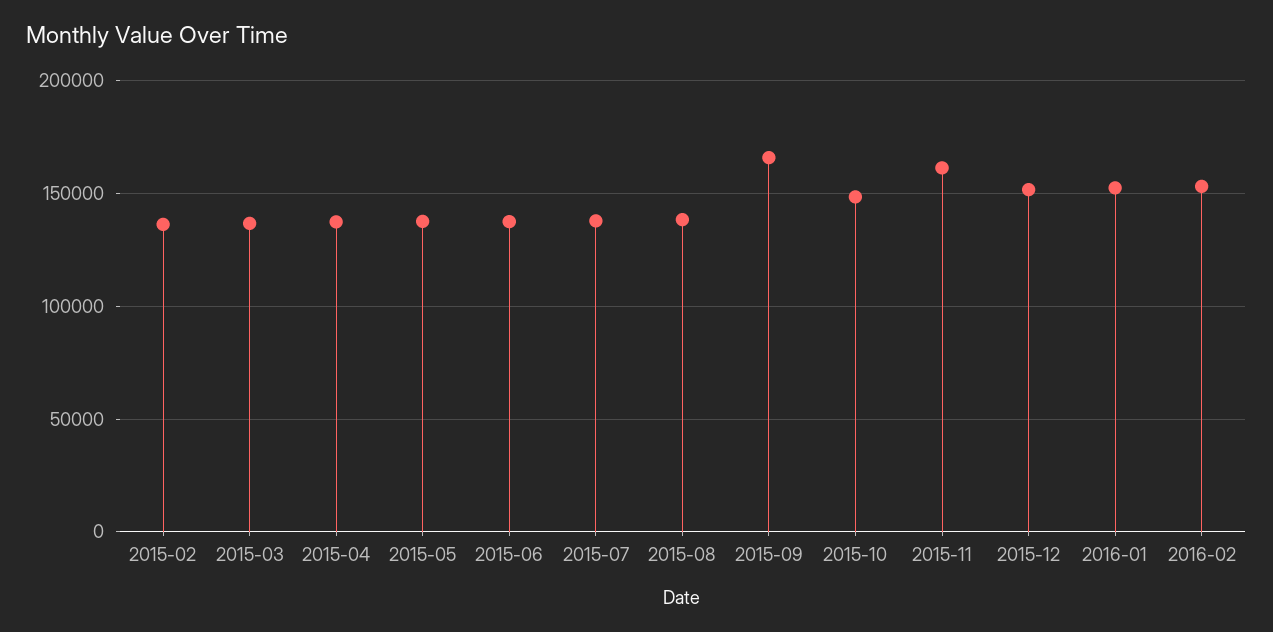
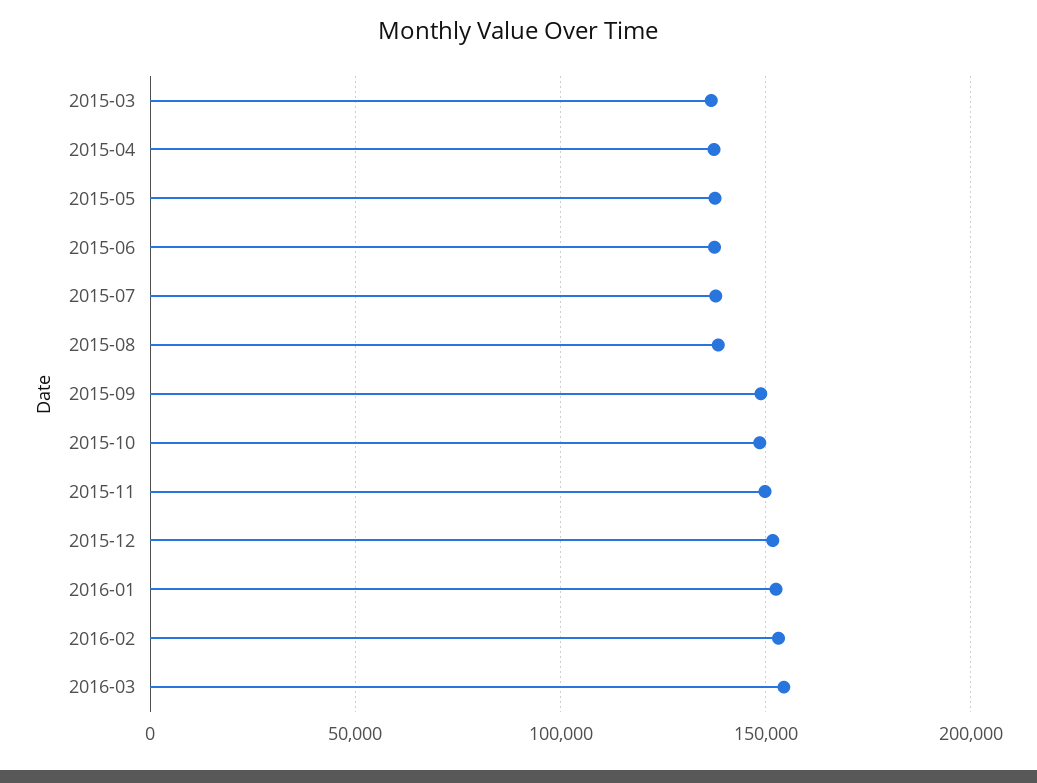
2015-02: 135000 -> none
2015-09: 165000 -> 150000
2015-11: 160000 -> 150000
2016-03: none -> 155000

